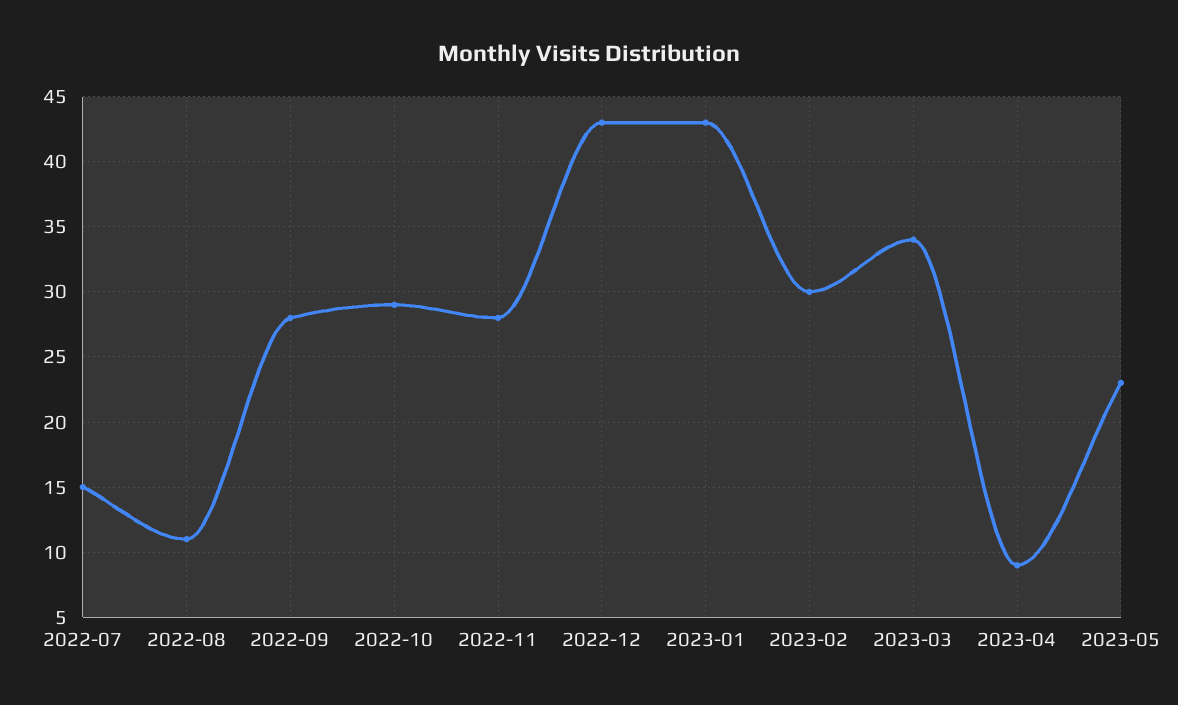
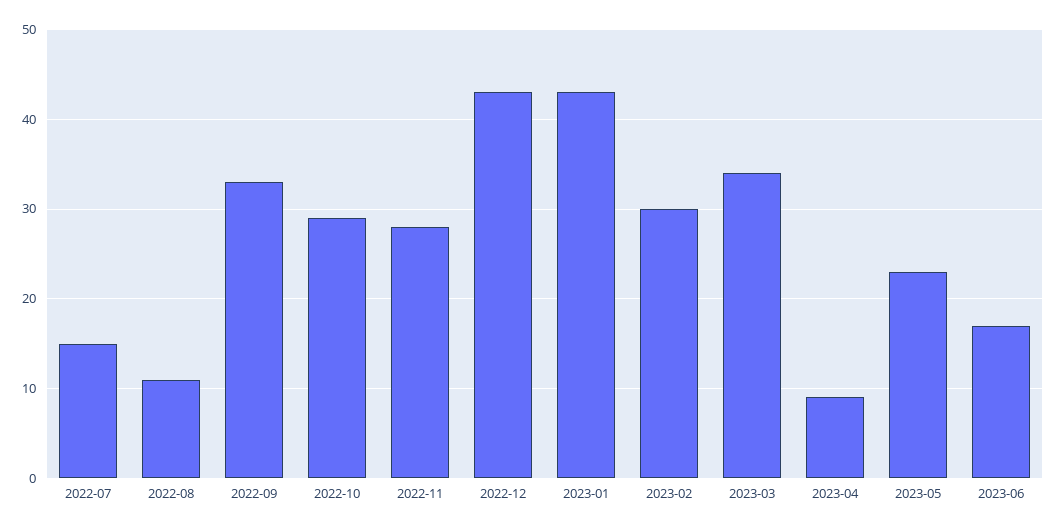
2022-09: 28 -> 33
2023-06: none -> 17

